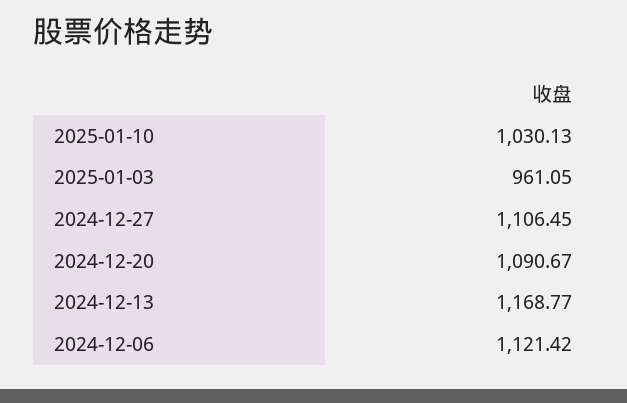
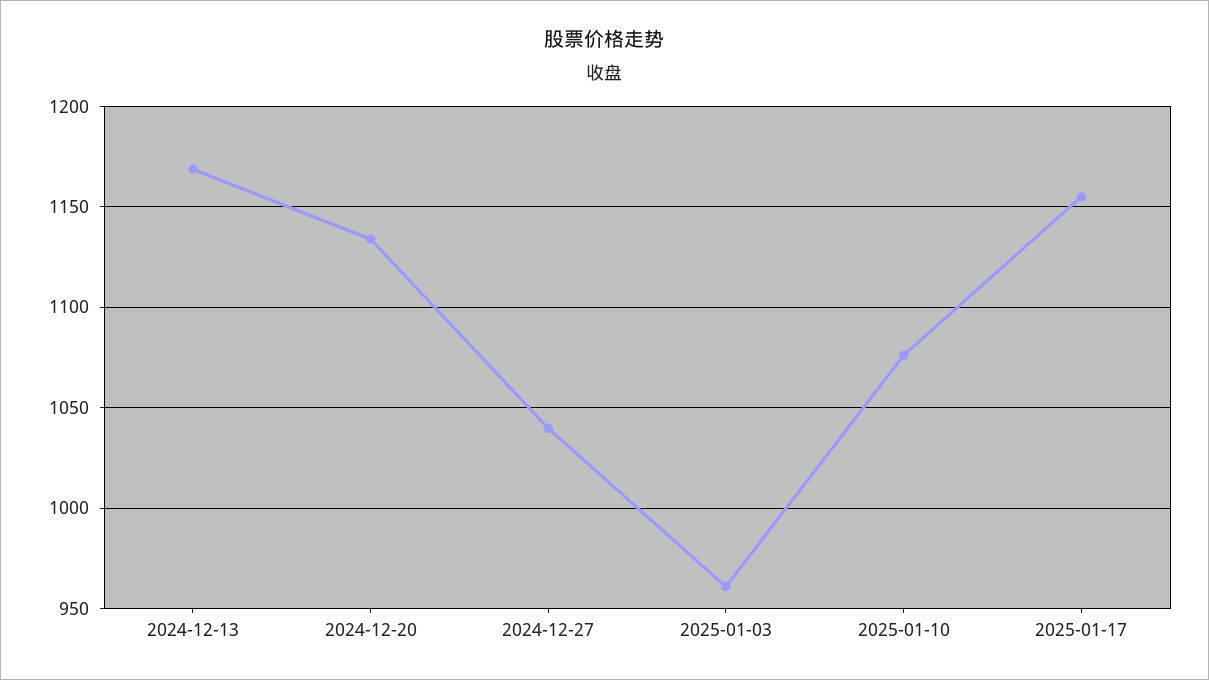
2025-01-10: 1030.13 -> 1075
2024-12-27: 1106.45 -> 1040
2024-12-20: 1090.67 -> 1135
2024-12-06: 1121.42 -> none
2025-01-17: none -> 1155

